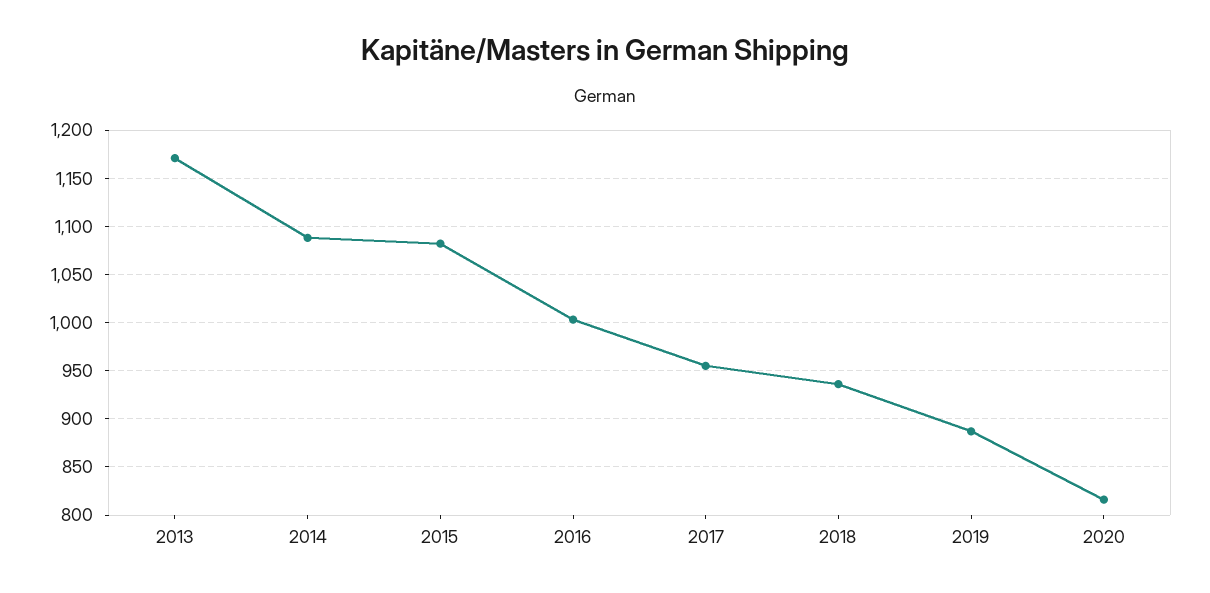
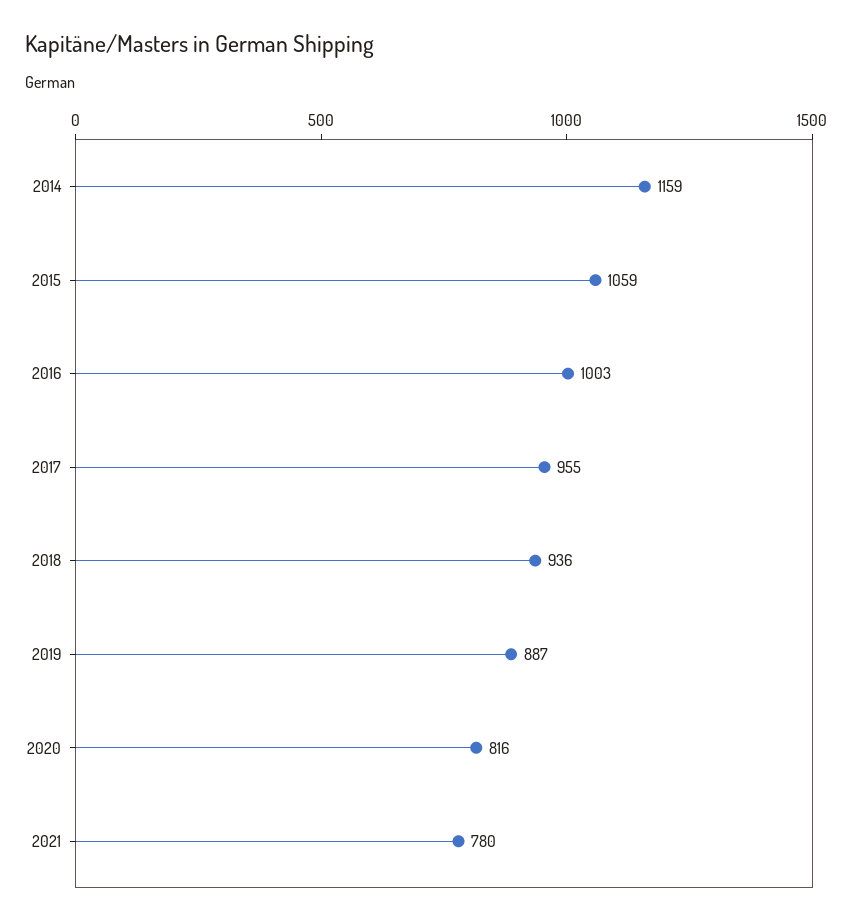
2013: 1170 -> none
2014: 1090 -> 1159
2015: 1080 -> 1059
2021: none -> 780

